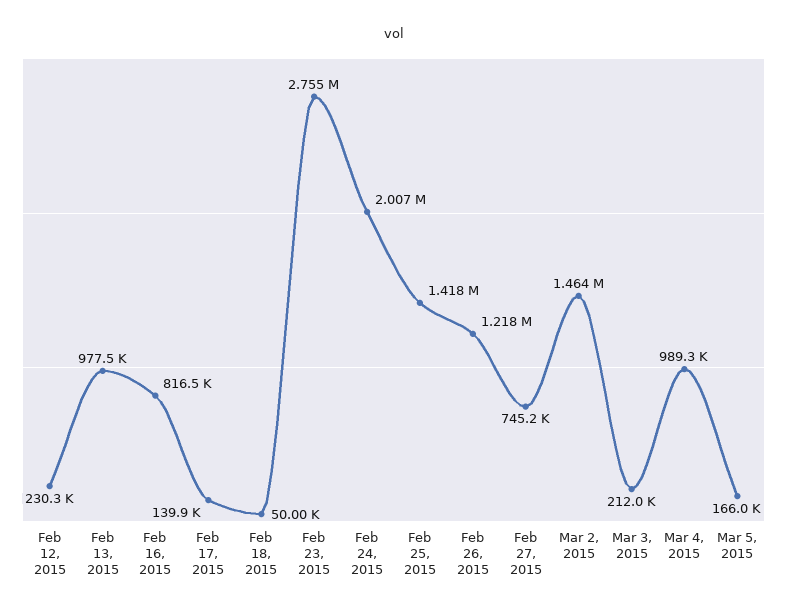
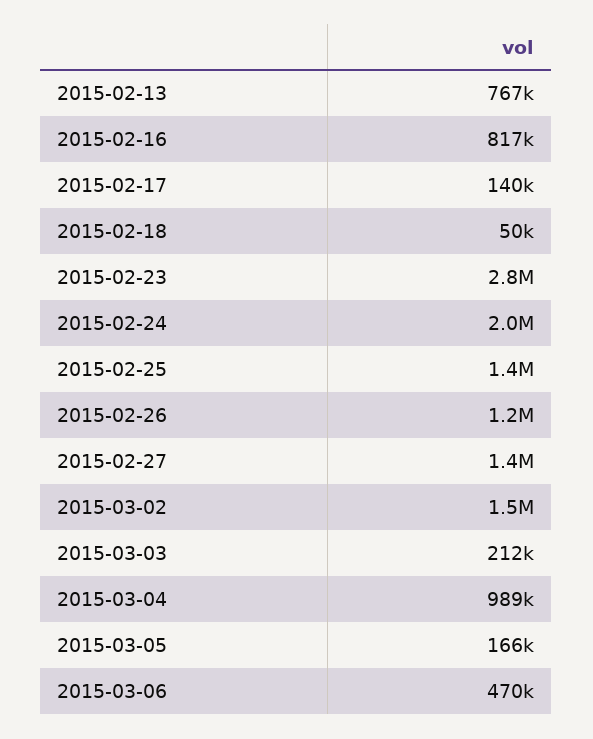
Feb 12, 2015: 230300 -> none
Feb 13, 2015: 977500 -> 767000
Feb 27, 2015: 745200 -> 1400000
2015-03-06: none -> 470000

